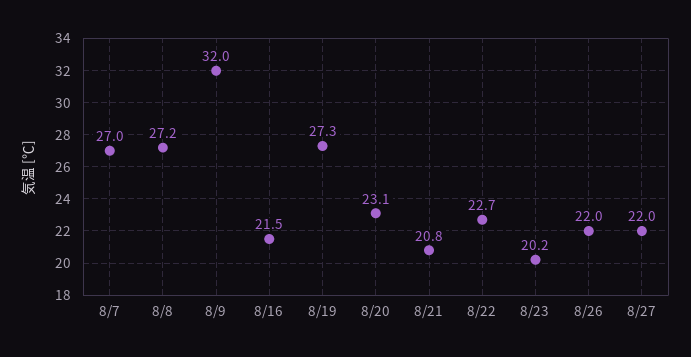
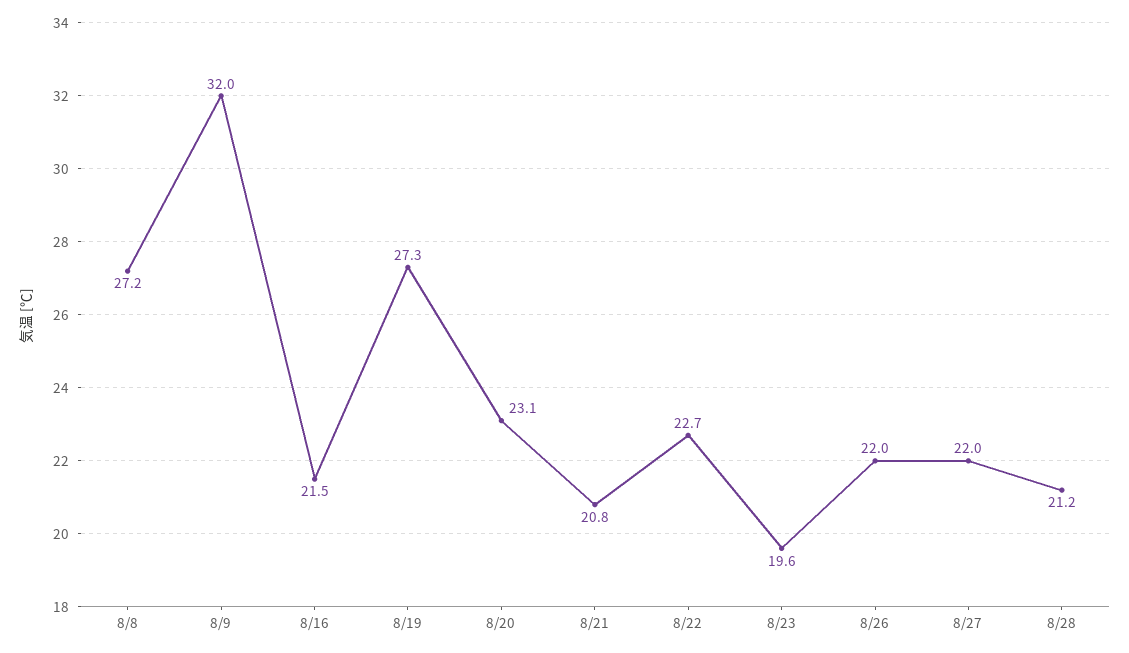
8/7: 27 -> none
8/23: 20.2 -> 19.6
8/28: none -> 21.2

